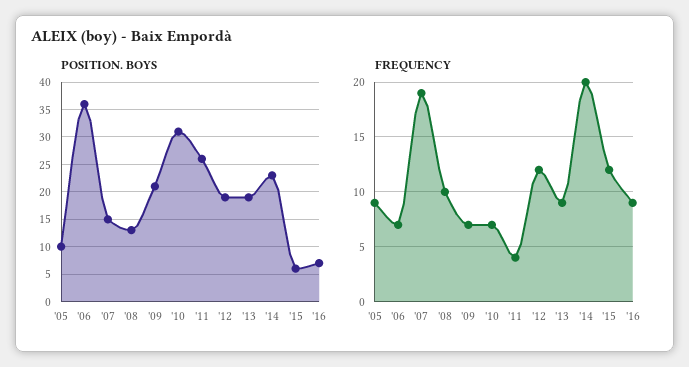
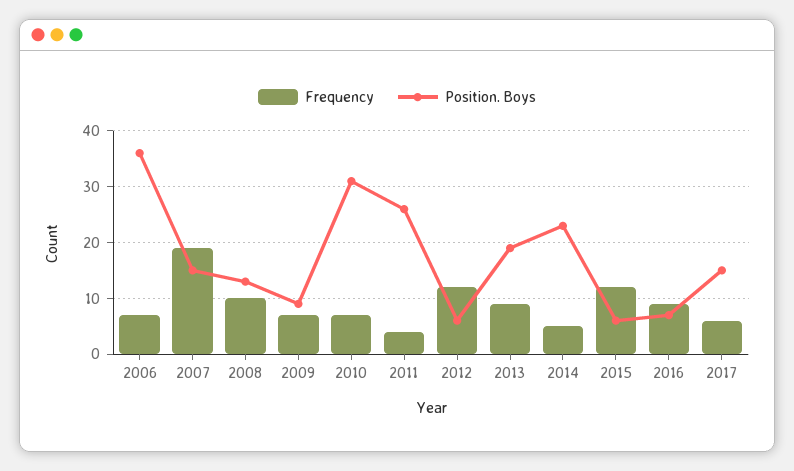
POSITION. BOYS, '05: 10 -> none
POSITION. BOYS, '09: 20 -> 10
POSITION. BOYS, '12: 20 -> 5
FREQUENCY, '05: 9 -> none
FREQUENCY, '14: 20 -> 5
FREQUENCY, 2017: none -> 5
POSITION. BOYS, 2017: none -> 15

